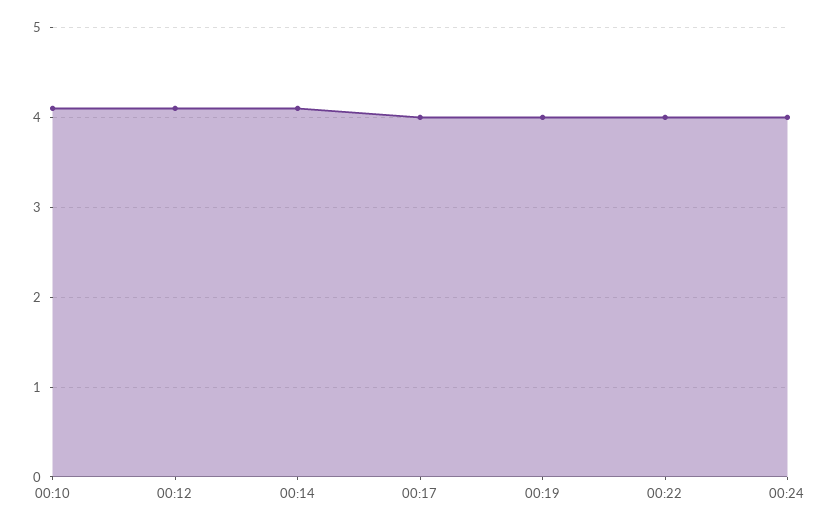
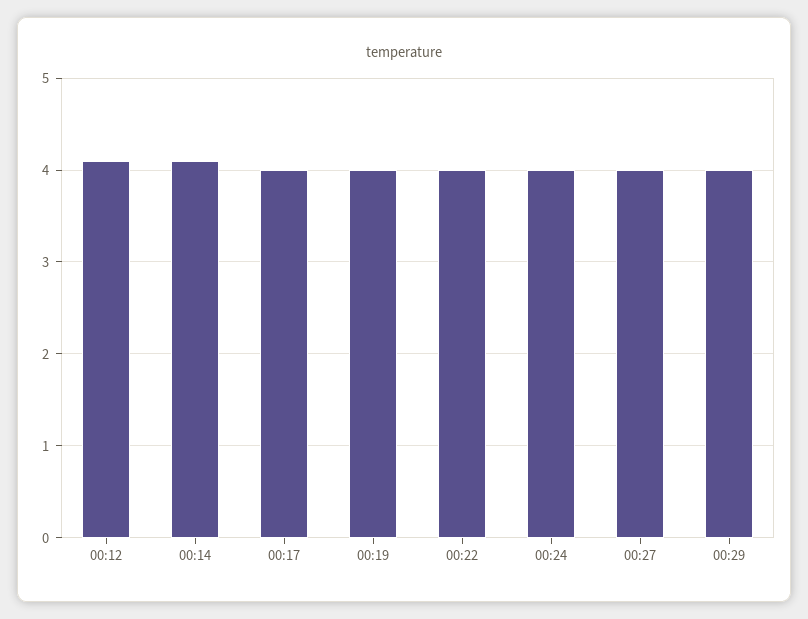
00:10: 4.1 -> none
00:27: none -> 4
00:29: none -> 4

